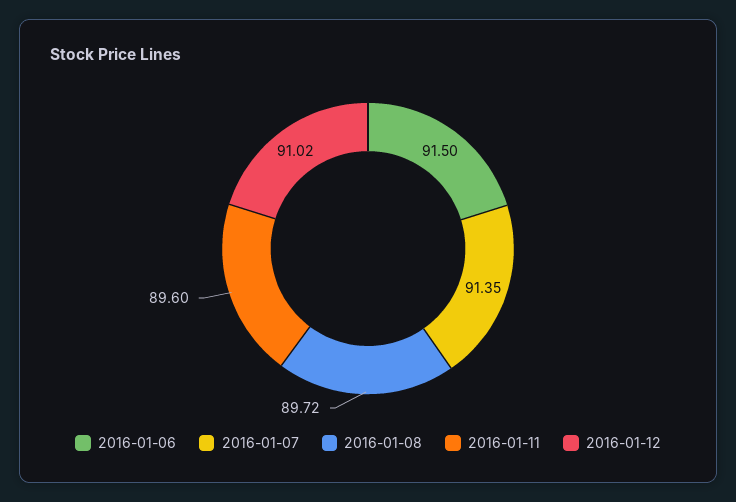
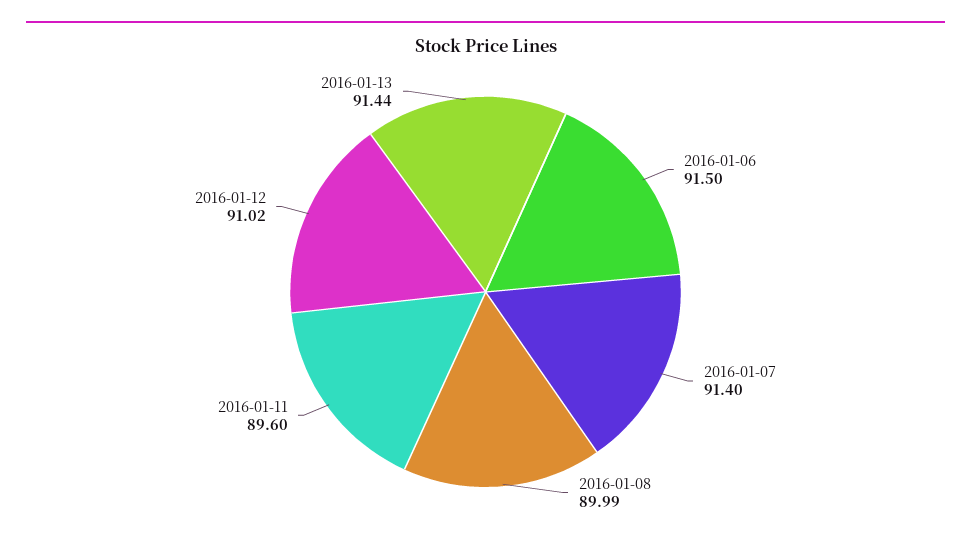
2016-01-07: 91.35 -> 91.4
2016-01-08: 89.72 -> 89.99
2016-01-13: none -> 91.44

